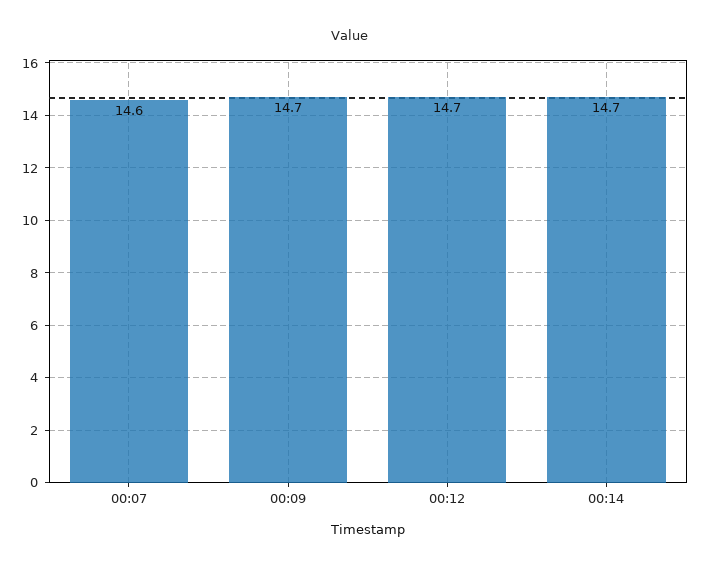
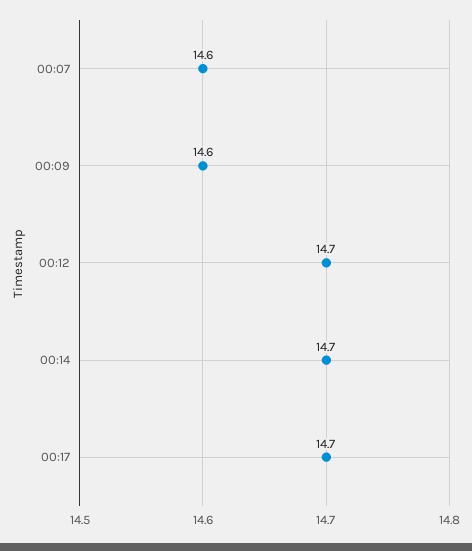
00:09: 14.7 -> 14.6
00:17: none -> 14.7

